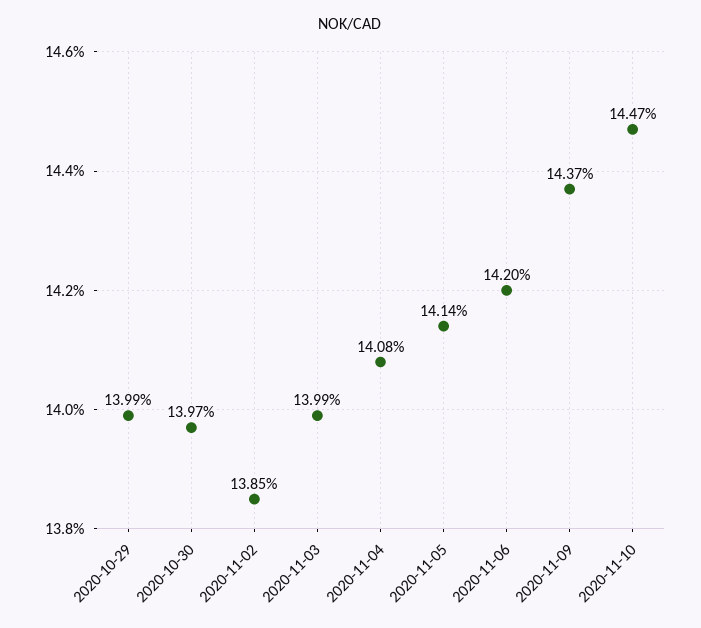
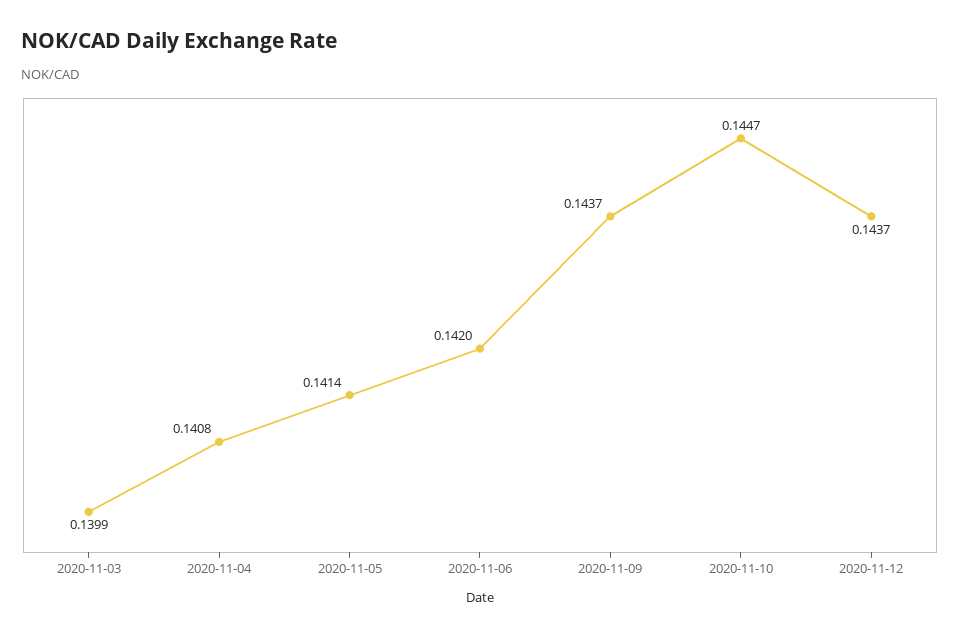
2020-10-29: 0.1399 -> none
2020-10-30: 0.1397 -> none
2020-11-02: 0.1385 -> none
2020-11-12: none -> 0.1437

